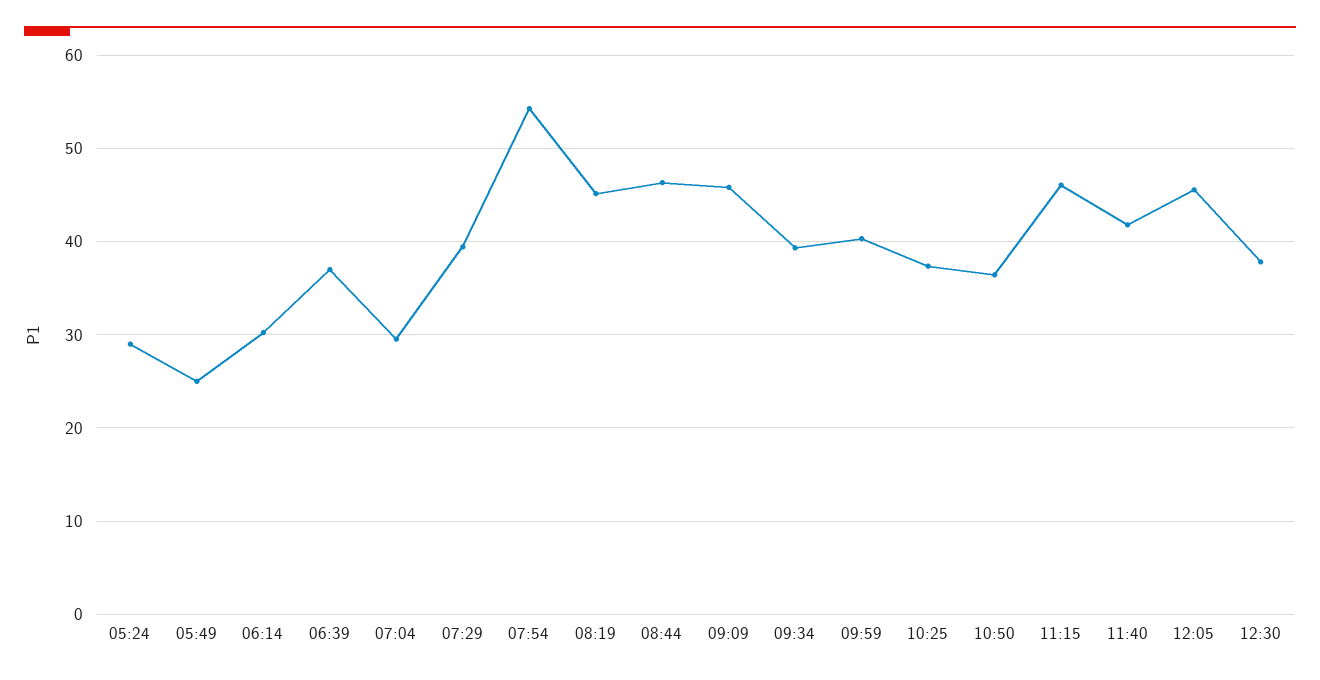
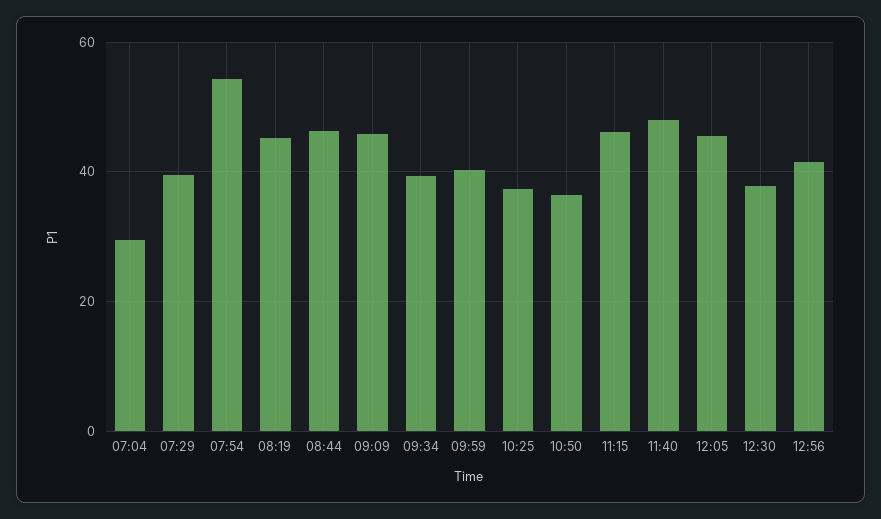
05:24: 29 -> none
05:49: 25 -> none
06:14: 30 -> none
06:39: 37 -> none
11:40: 42 -> 48
12:56: none -> 42

